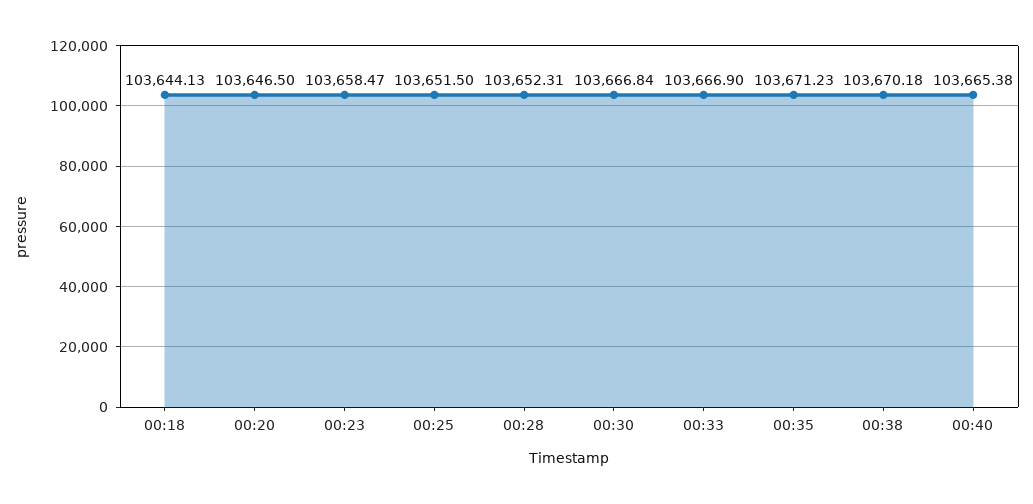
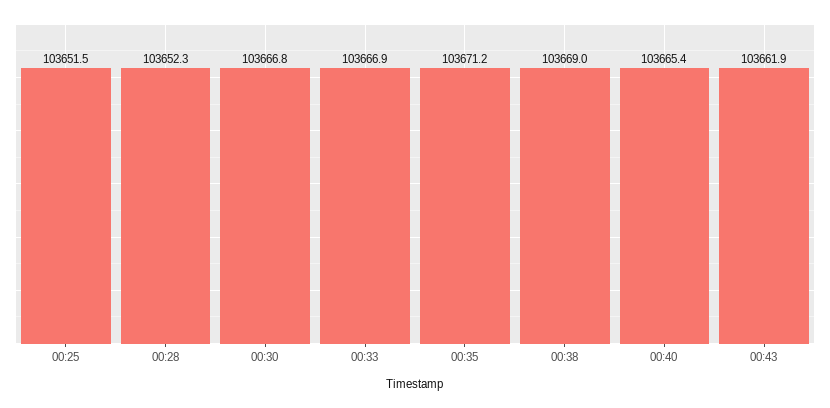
00:18: 103644.13 -> none
00:20: 103646.5 -> none
00:23: 103658.47 -> none
00:38: 103670.18 -> 103669
00:43: none -> 103661.9

